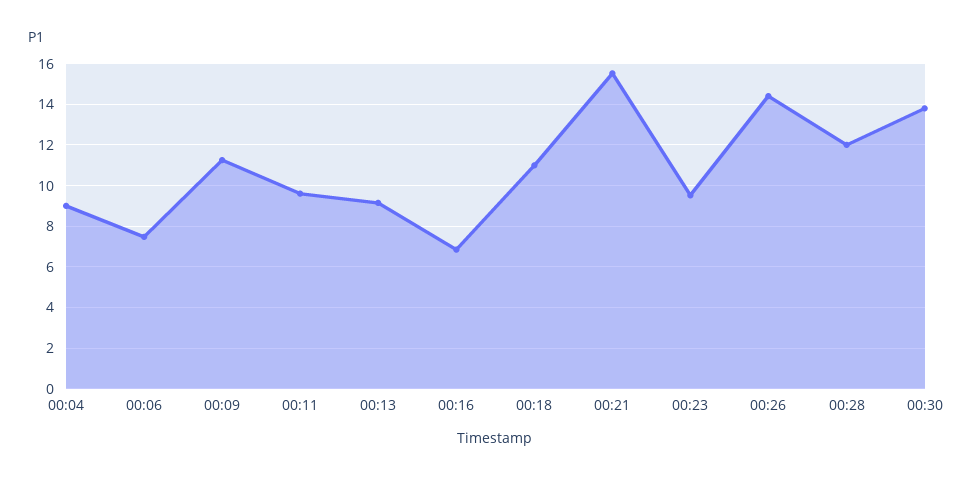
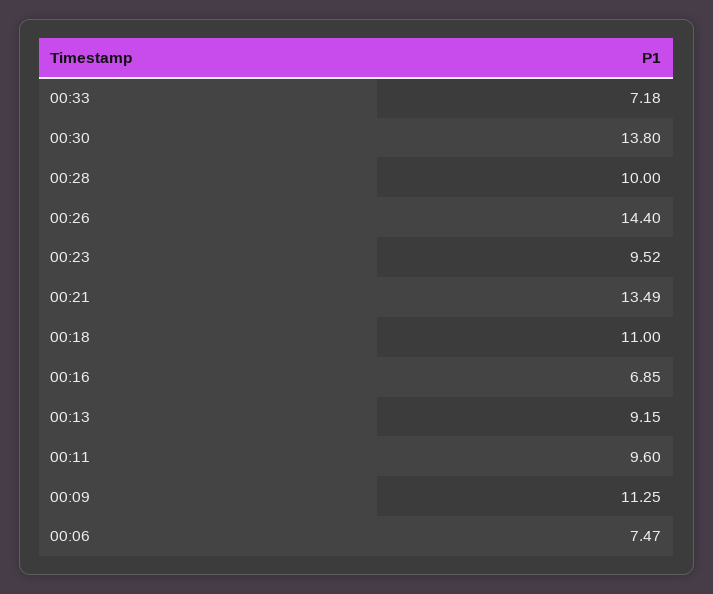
00:04: 9 -> none
00:21: 15.5 -> 13.49
00:28: 12 -> 10
00:33: none -> 7.18

